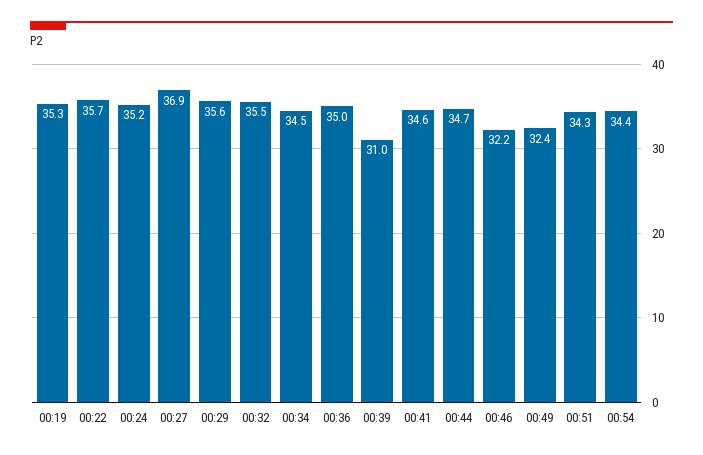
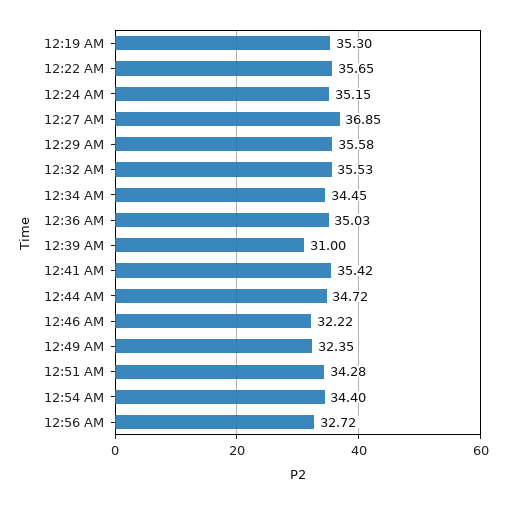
00:41: 34.6 -> 35.42
12:56 AM: none -> 32.72

